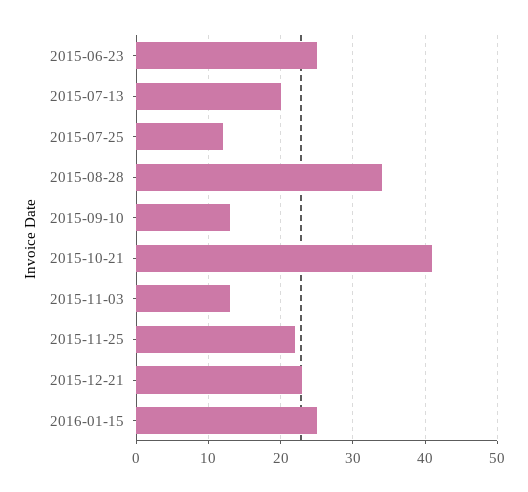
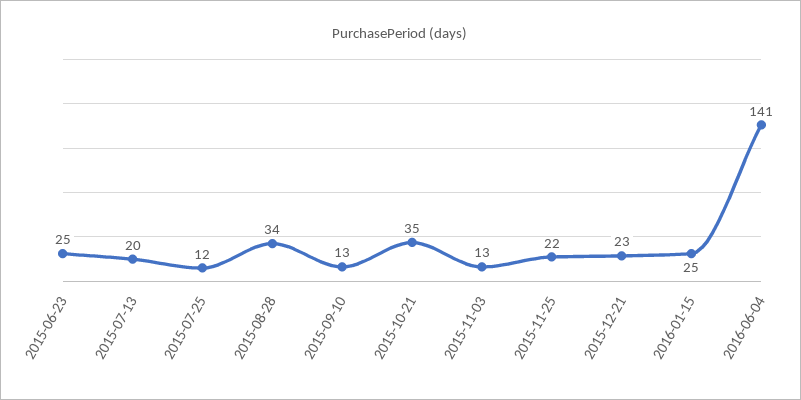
2015-10-21: 41 -> 35
2016-06-04: none -> 141

